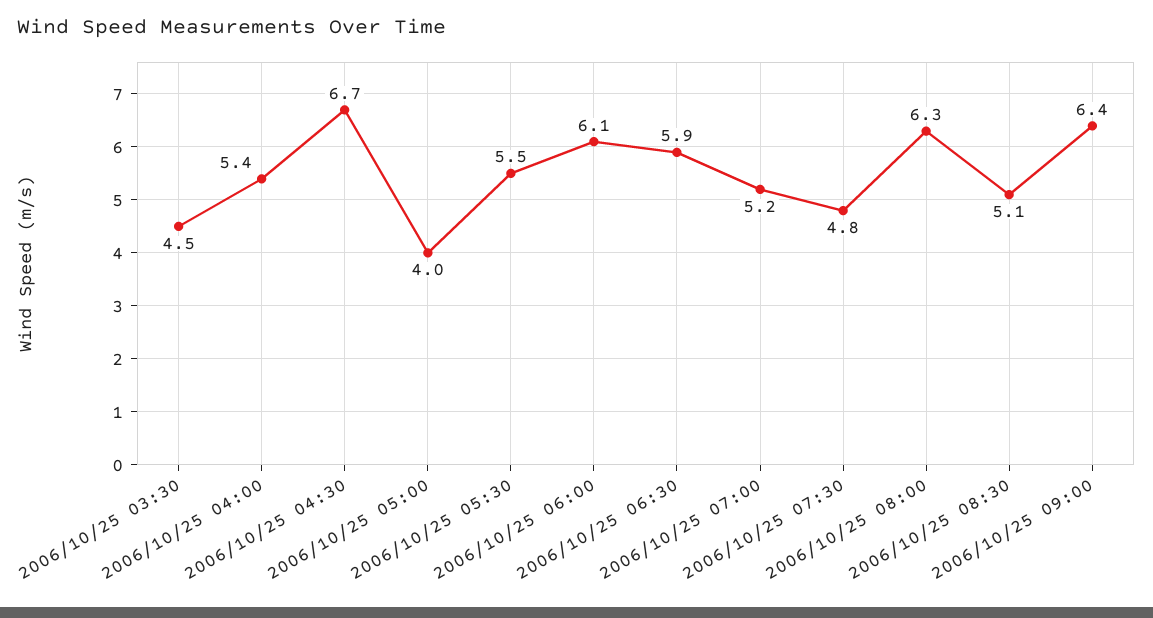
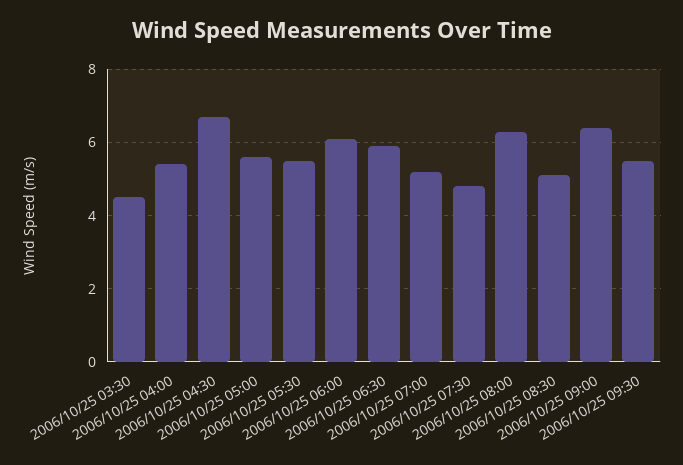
2006/10/25 05:00: 4 -> 5.5
2006/10/25 09:30: none -> 5.5

